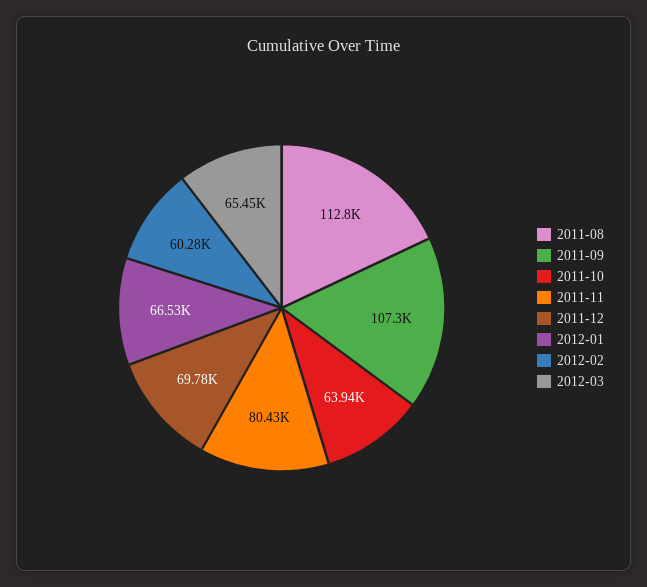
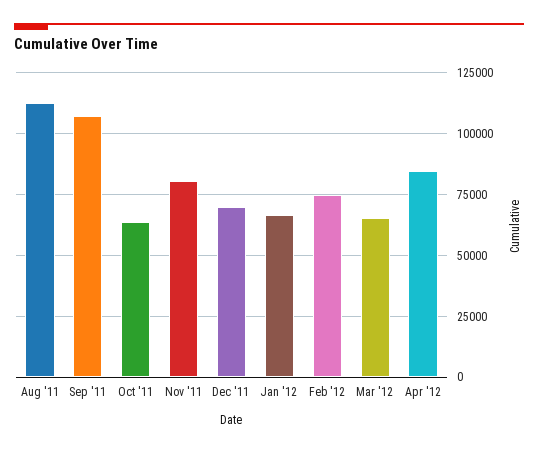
2012-02: 60280 -> 75000
Apr '12: none -> 85000

